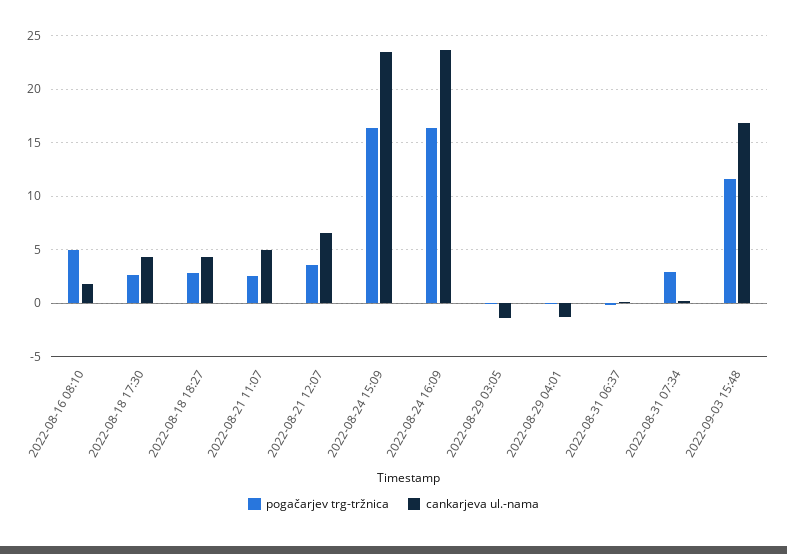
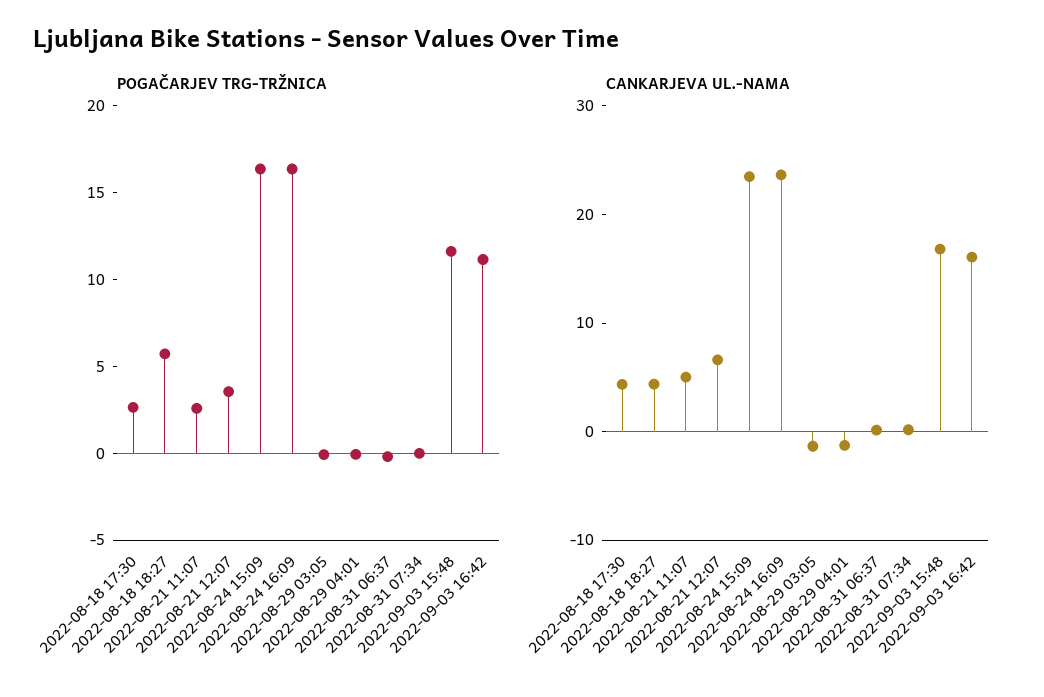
pogačarjev trg-tržnica, 2022-08-16 08:10: 5 -> none
cankarjeva ul.-nama, 2022-08-16 08:10: 2 -> none
pogačarjev trg-tržnica, 2022-08-18 18:27: 3 -> 6
pogačarjev trg-tržnica, 2022-08-31 07:34: 3 -> 0
pogačarjev trg-tržnica, 2022-09-03 16:42: none -> 11
cankarjeva ul.-nama, 2022-09-03 16:42: none -> 16

